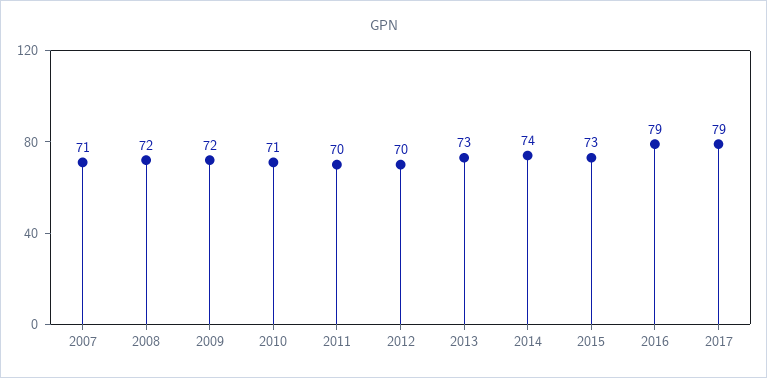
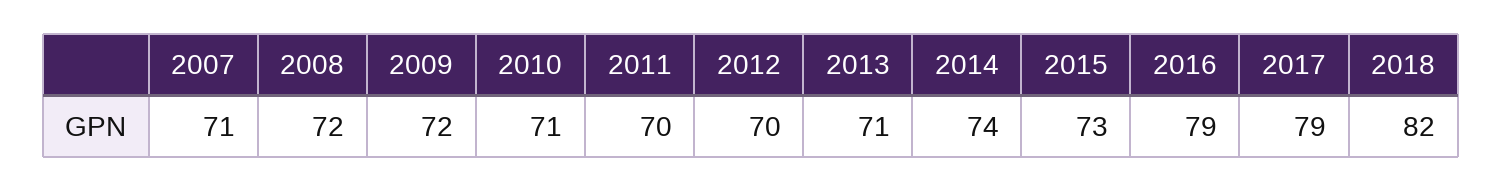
2013: 73 -> 71
2018: none -> 82

